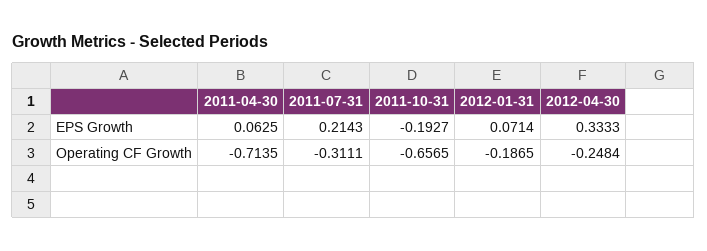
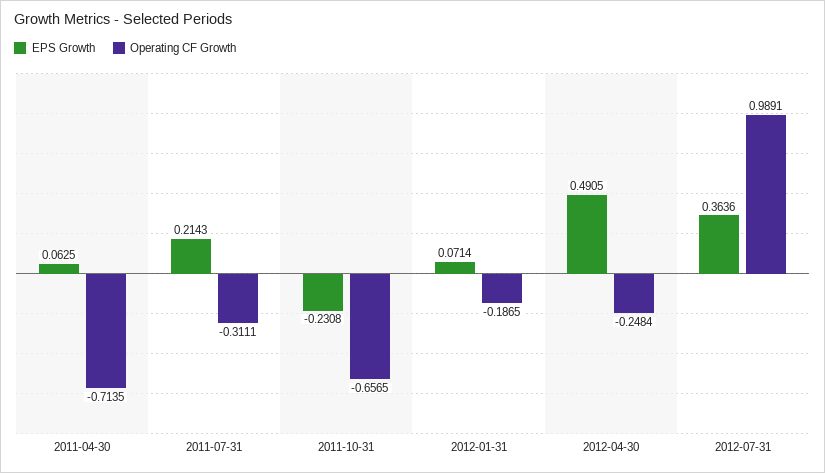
EPS Growth, 2011-10-31: -0.1927 -> -0.2308
EPS Growth, 2012-04-30: 0.3333 -> 0.4905
EPS Growth, 2012-07-31: none -> 0.3636
Operating CF Growth, 2012-07-31: none -> 0.9891

